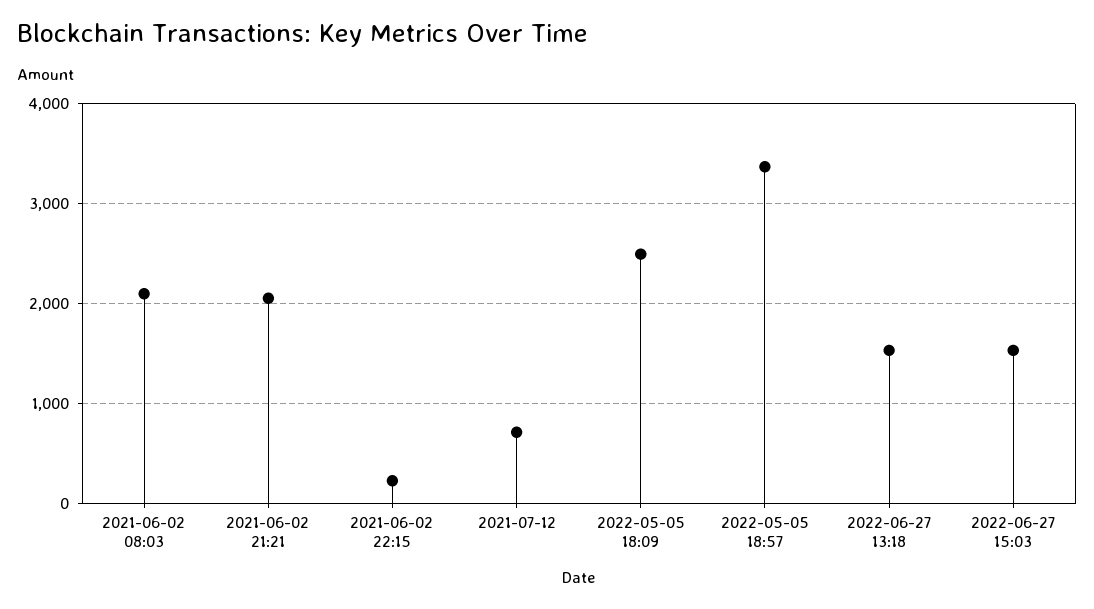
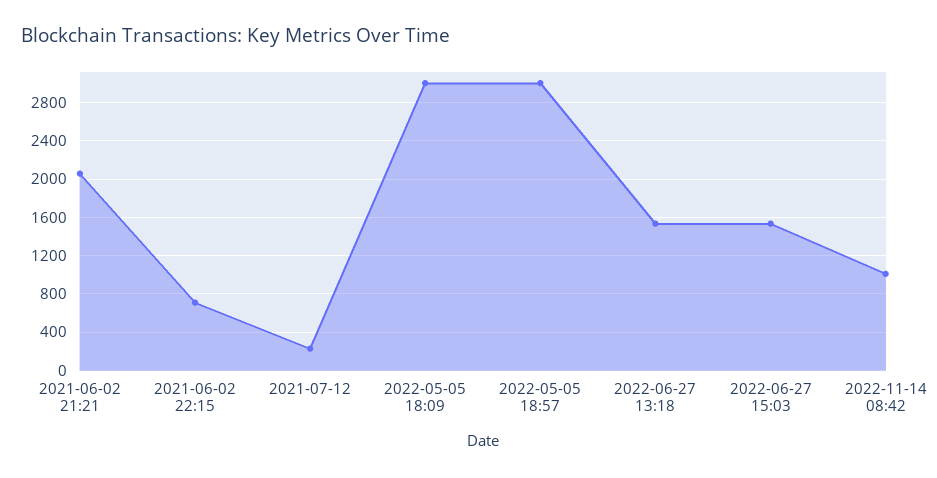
2021-06-02 08:03: 2100 -> none
2021-06-02 22:15: 200 -> 700
2021-07-12: 700 -> 200
2022-05-05 18:09: 2500 -> 3000
2022-05-05 18:57: 3400 -> 3000
2022-11-14 08:42: none -> 1000

